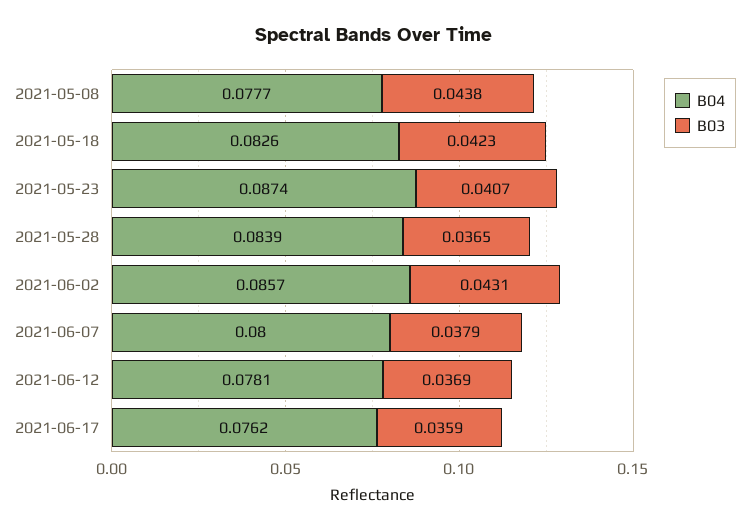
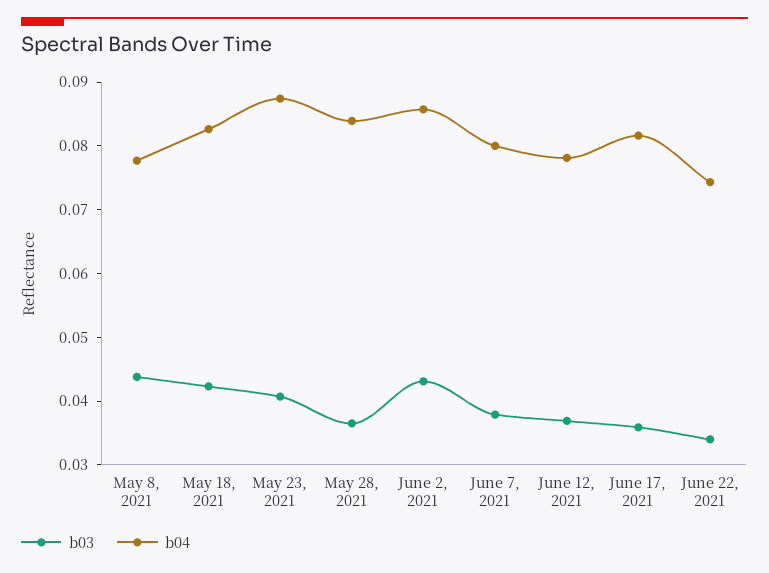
B04, 2021-06-17: 0.0762 -> 0.082
B03, June 22, 2021: none -> 0.034
B04, June 22, 2021: none -> 0.074

